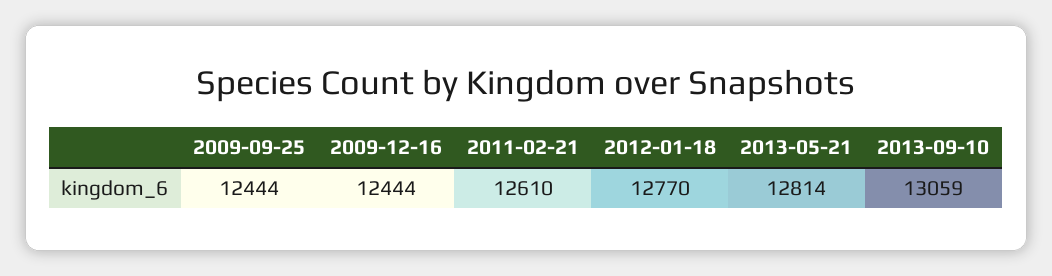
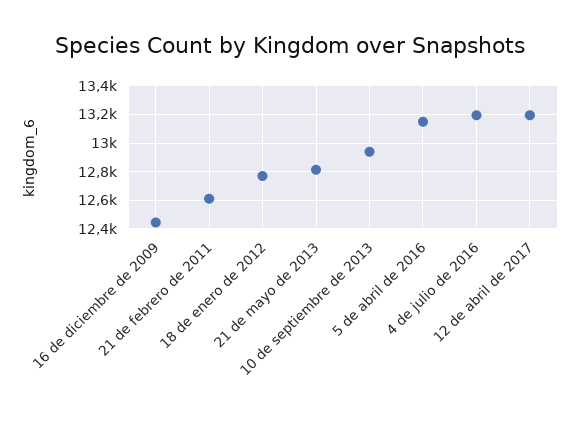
2009-09-25: 12444 -> none
2013-09-10: 13059 -> 12950
5 de abril de 2016: none -> 13150
4 de julio de 2016: none -> 13200
12 de abril de 2017: none -> 13200

